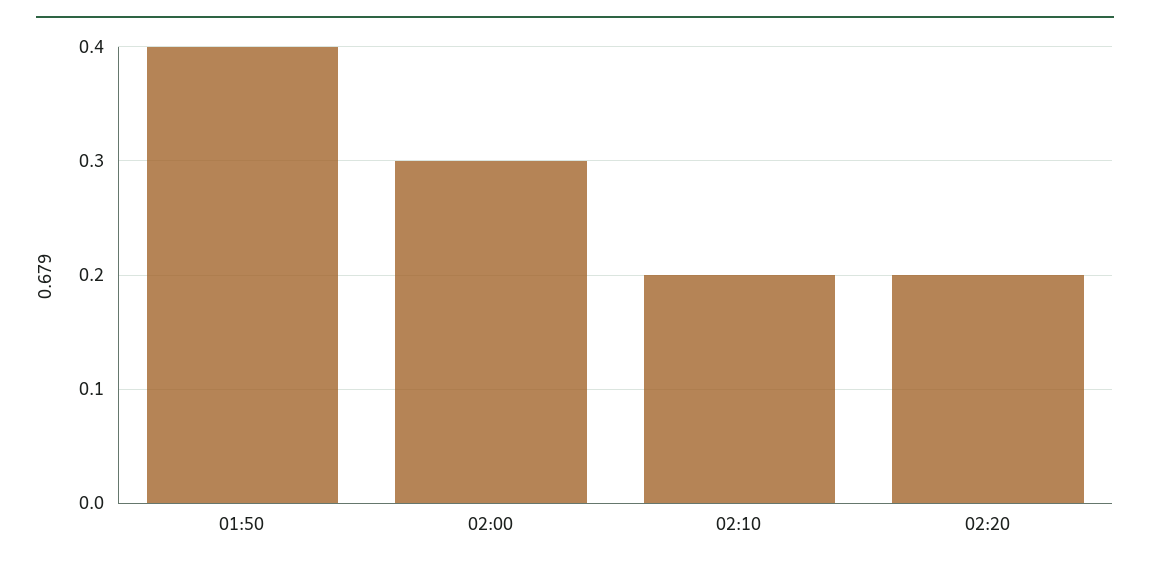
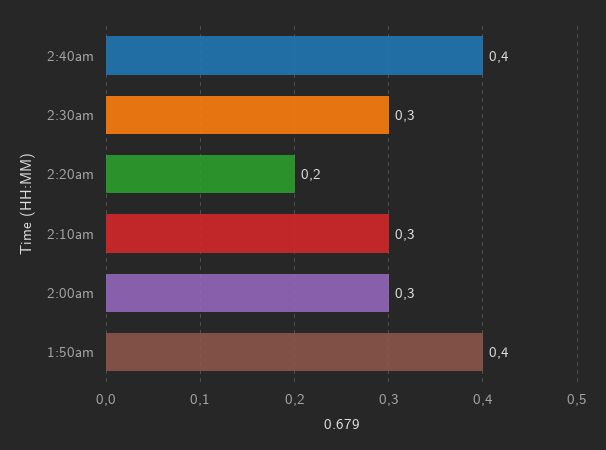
02:10: 0.2 -> 0.3
2:40am: none -> 0.4
2:30am: none -> 0.3

